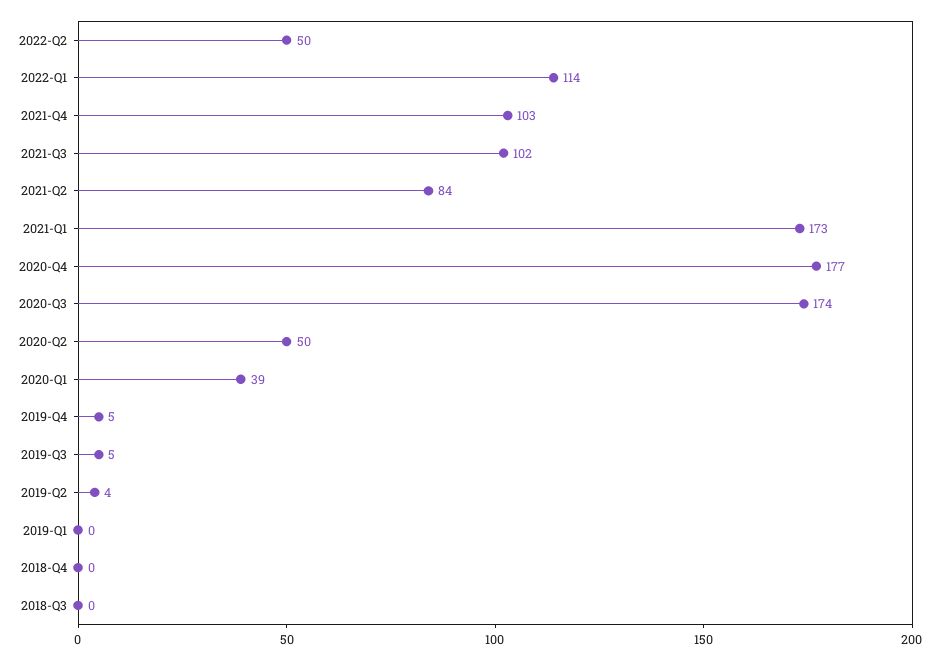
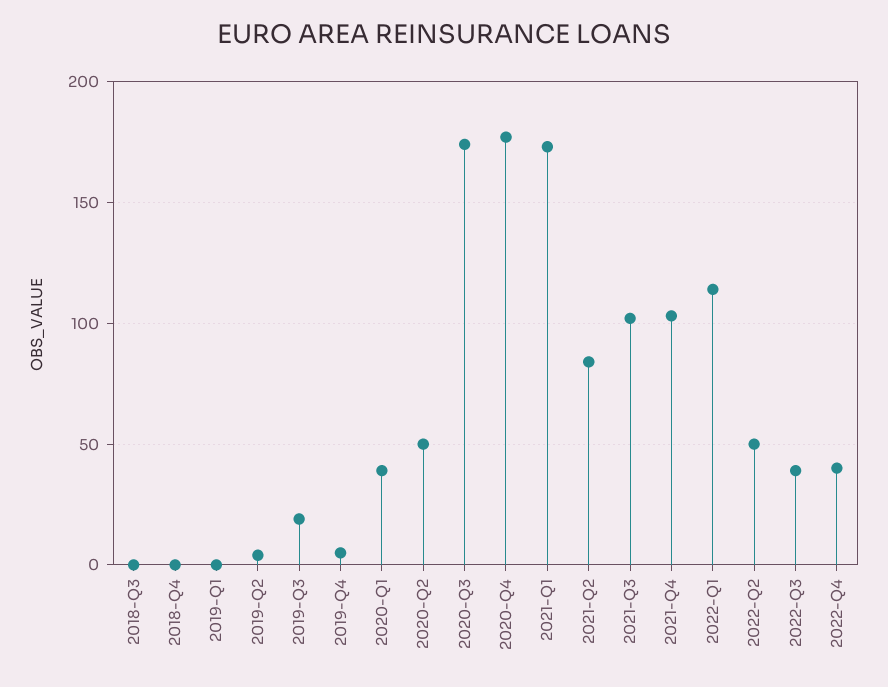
2019-Q3: 5 -> 20
2022-Q3: none -> 40
2022-Q4: none -> 40

